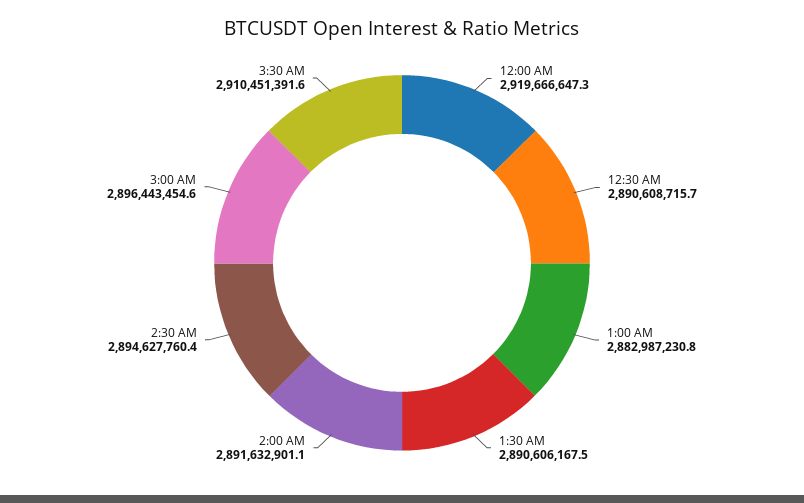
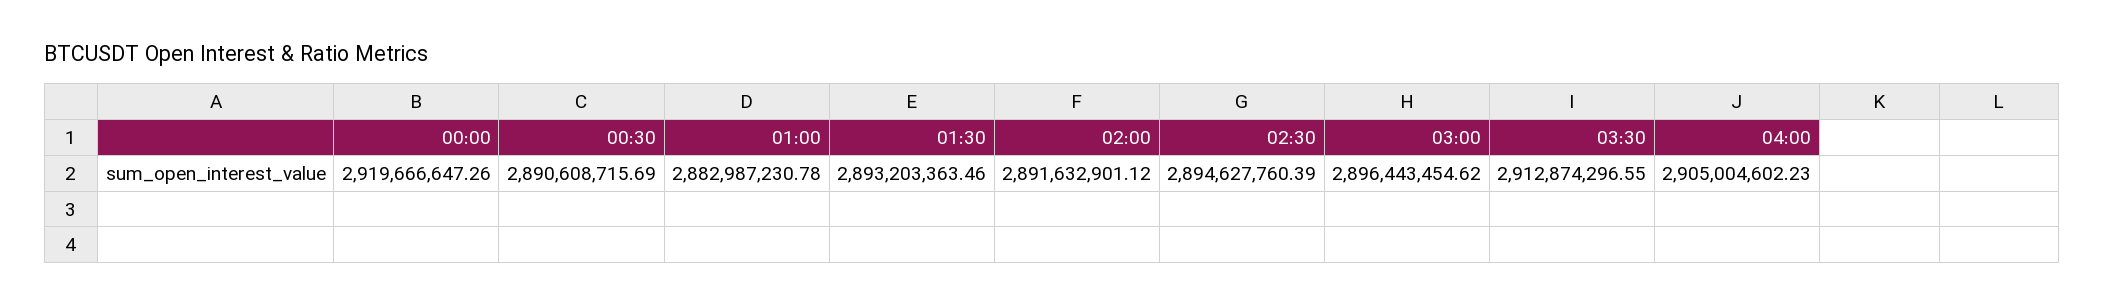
1:30 AM: 2890606167.5 -> 2893203363.46
3:30 AM: 2910451391.6 -> 2912874296.55
04:00: none -> 2905004602.23

